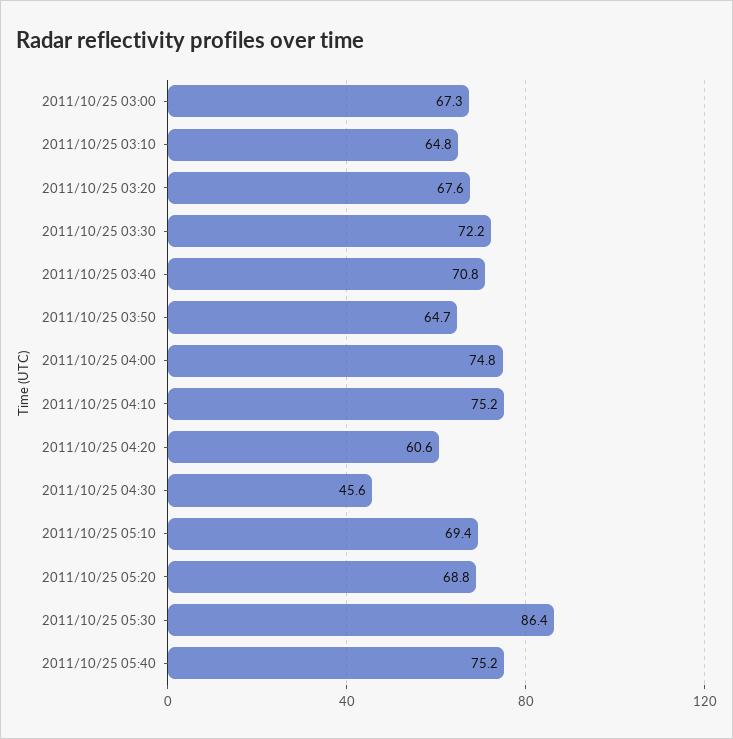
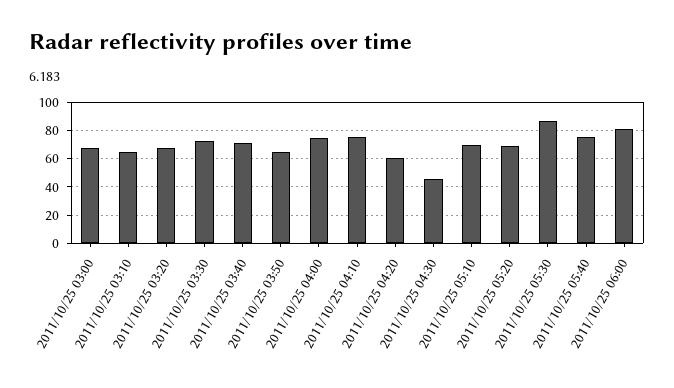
2011/10/25 06:00: none -> 80

